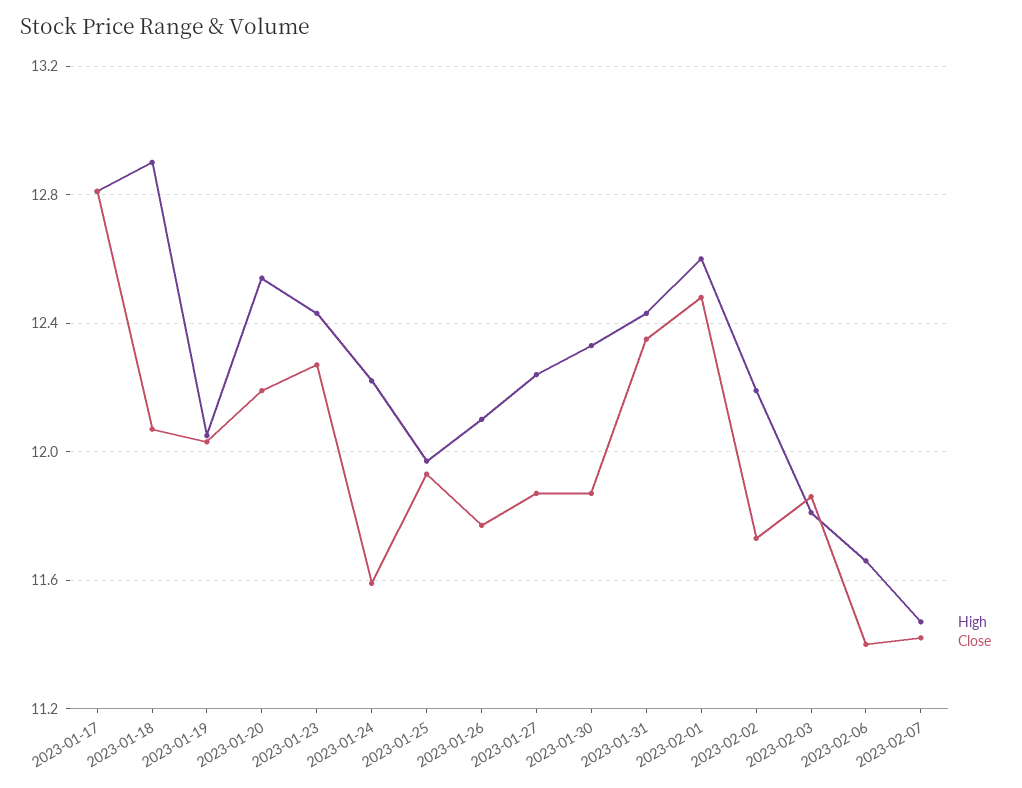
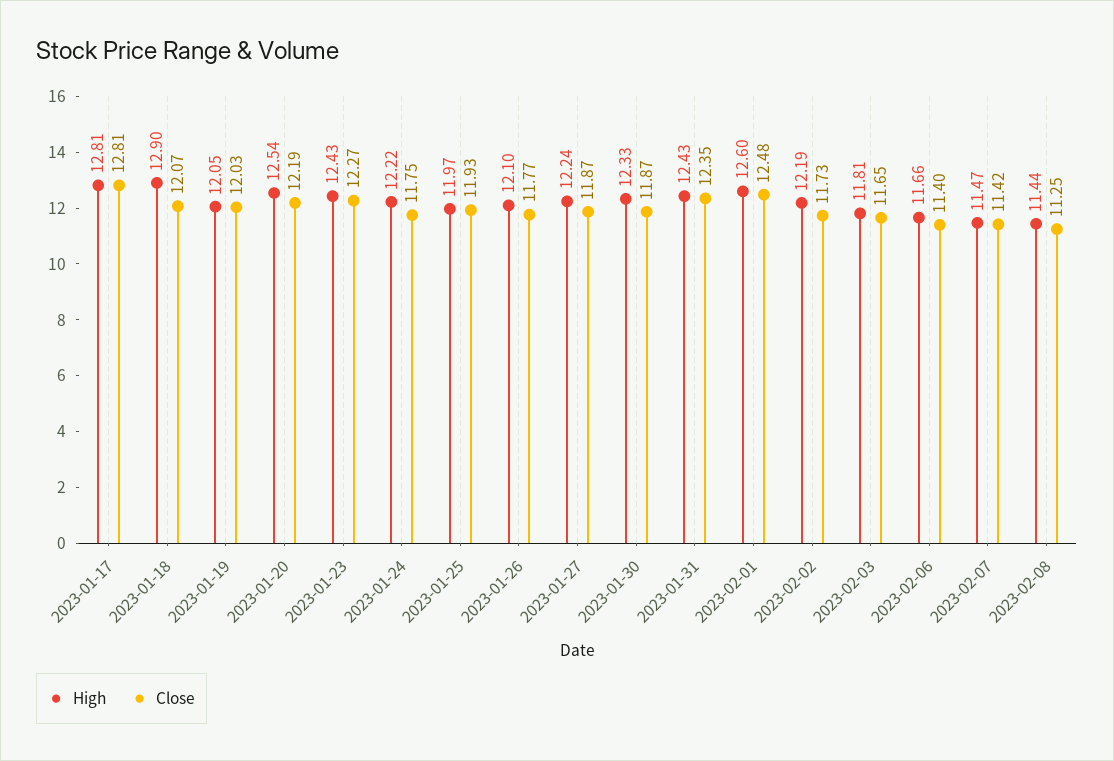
Close, 2023-01-24: 11.6 -> 11.75
Close, 2023-02-03: 11.85 -> 11.65
High, 2023-02-08: none -> 11.44
Close, 2023-02-08: none -> 11.25

